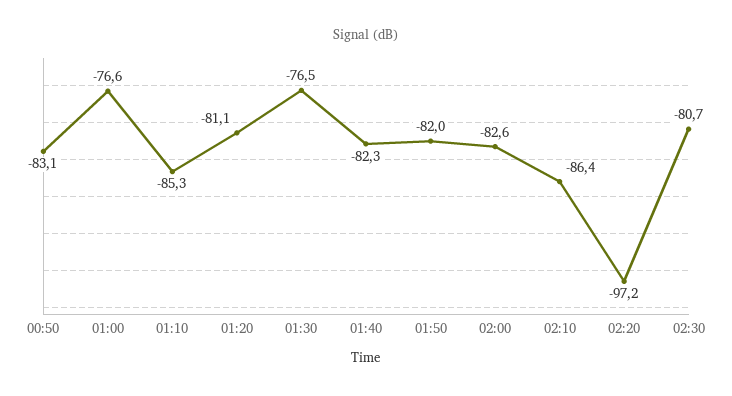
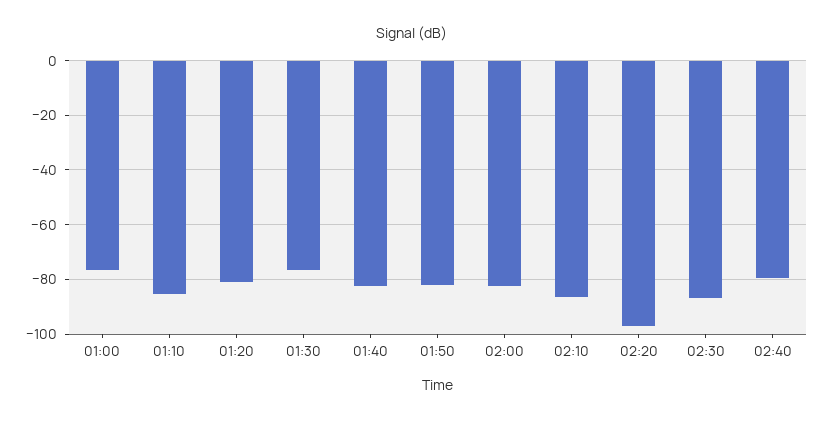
00:50: -83.1 -> none
02:30: -80.7 -> -87.5
02:40: none -> -80

